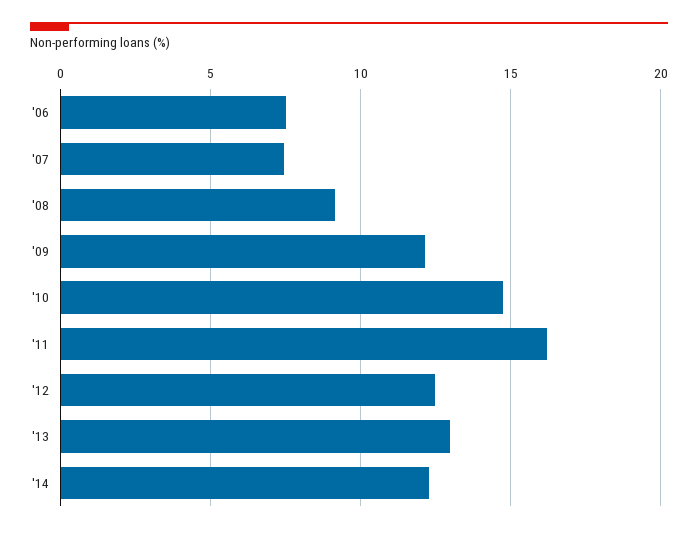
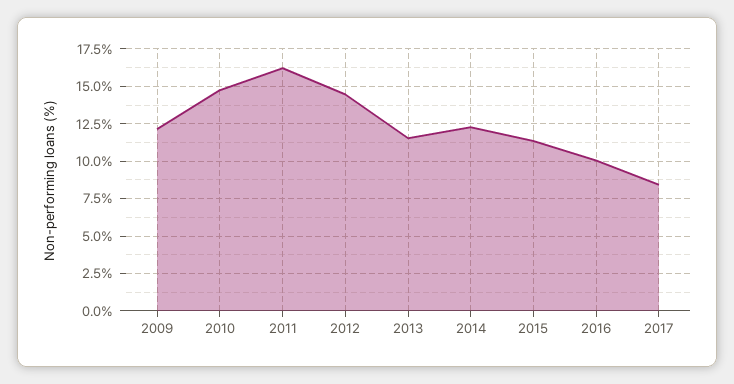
'06: 7.5 -> none
'07: 7.5 -> none
'08: 9 -> none
'12: 12.5 -> 14.5
'13: 13 -> 11.5
2015: none -> 11.5
2016: none -> 10
2017: none -> 8.5

